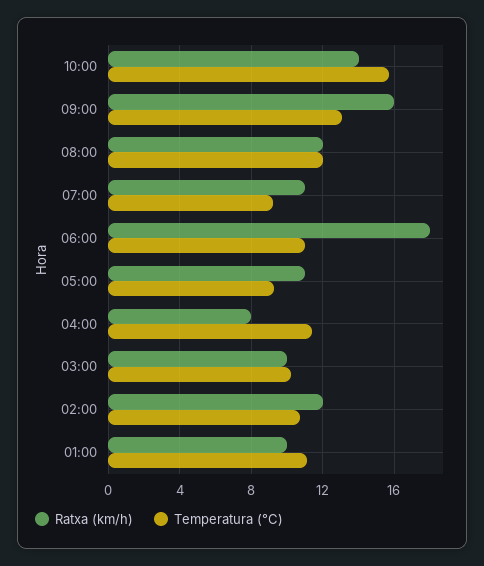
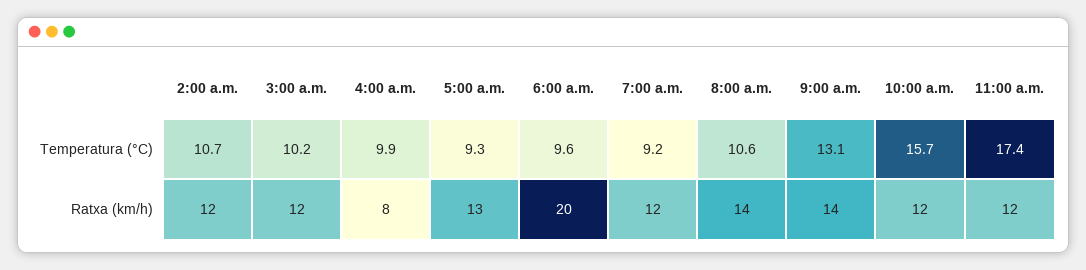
Ratxa (km/h), 10:00: 14 -> 12
Ratxa (km/h), 09:00: 16 -> 14
Ratxa (km/h), 08:00: 12 -> 14
Temperatura (°C), 08:00: 12 -> 10.6
Ratxa (km/h), 07:00: 11 -> 12
Ratxa (km/h), 06:00: 18 -> 20
Temperatura (°C), 06:00: 11 -> 9.6
Ratxa (km/h), 05:00: 11 -> 13
Temperatura (°C), 04:00: 11.5 -> 9.9
Ratxa (km/h), 03:00: 10 -> 12
Ratxa (km/h), 01:00: 10 -> none
Temperatura (°C), 01:00: 11 -> none
Temperatura (°C), 11:00 a.m.: none -> 17.4
Ratxa (km/h), 11:00 a.m.: none -> 12

